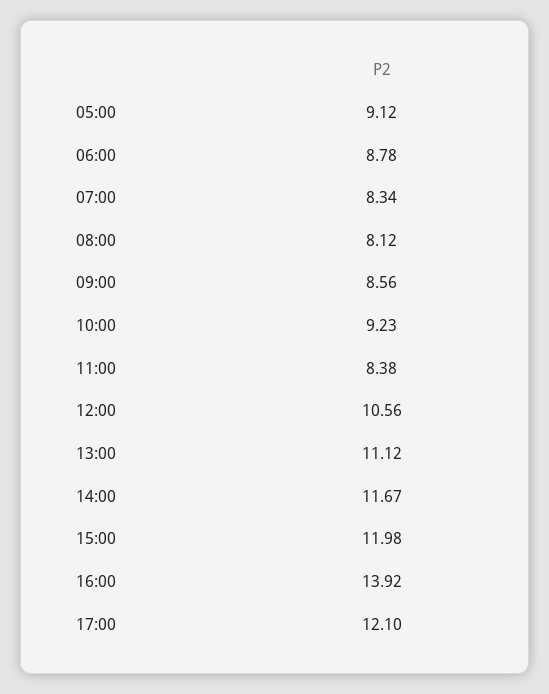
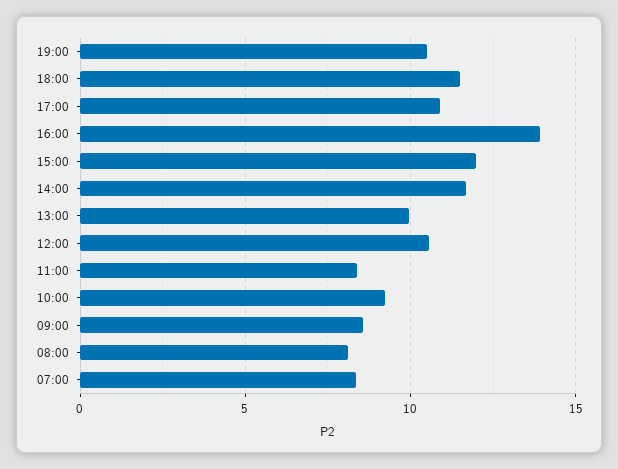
05:00: 9.12 -> none
06:00: 8.78 -> none
13:00: 11.12 -> 10
17:00: 12.1 -> 11
19:00: none -> 10.5
18:00: none -> 11.5

